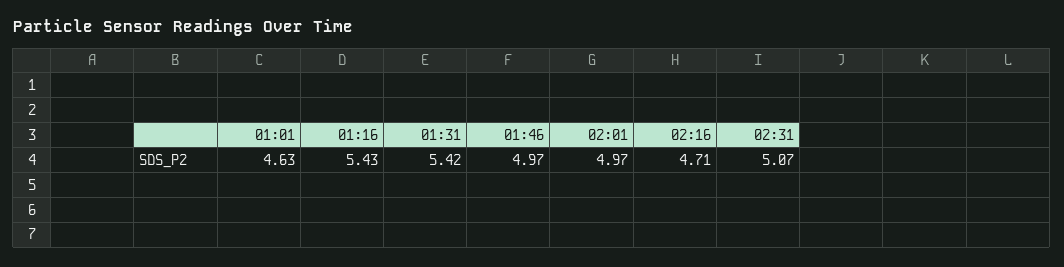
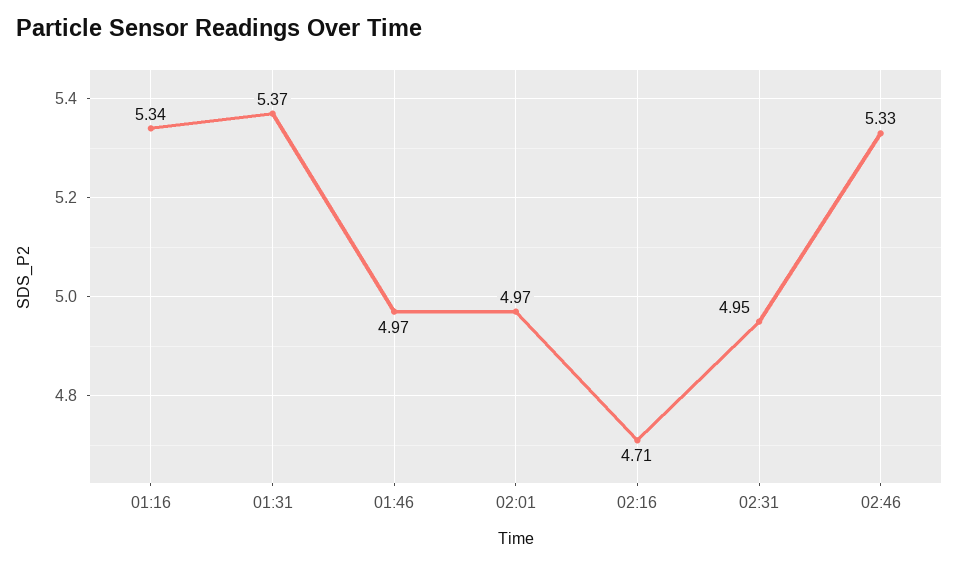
01:01: 4.63 -> none
01:16: 5.43 -> 5.34
01:31: 5.42 -> 5.37
02:31: 5.07 -> 4.95
02:46: none -> 5.33

